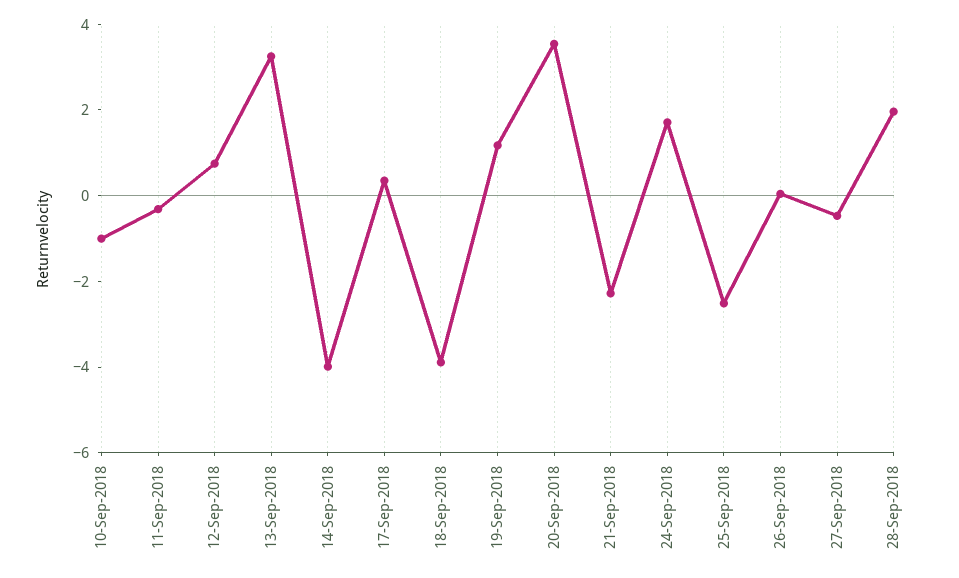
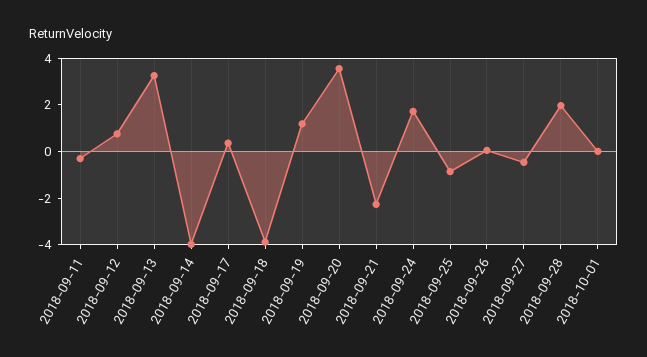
10-Sep-2018: -1 -> none
25-Sep-2018: -2.5 -> -1
2018-10-01: none -> 0

